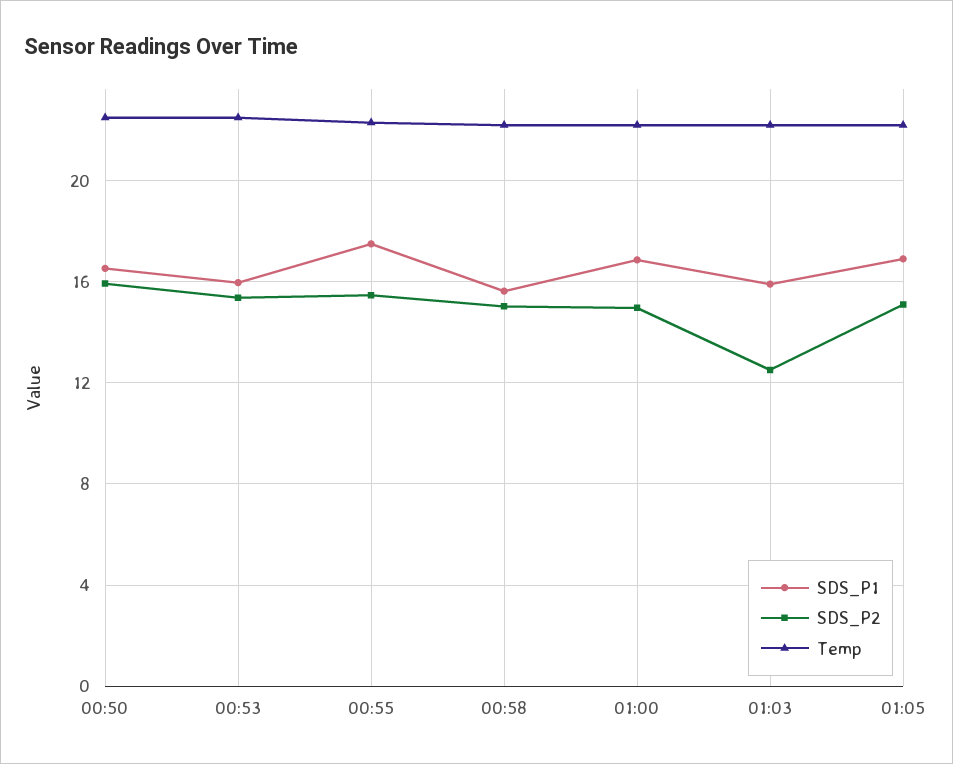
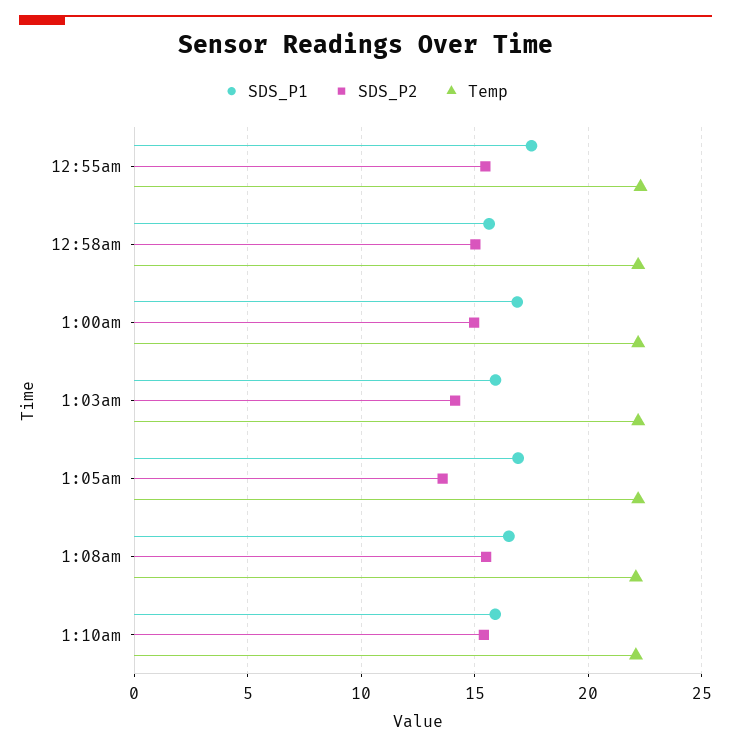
SDS_P1, 00:50: 16.5 -> none
SDS_P2, 00:50: 16 -> none
Temp, 00:50: 22.5 -> none
SDS_P1, 00:53: 16 -> none
SDS_P2, 00:53: 15.5 -> none
Temp, 00:53: 22.5 -> none
SDS_P2, 01:03: 12.5 -> 14
SDS_P2, 01:05: 15 -> 13.5
SDS_P1, 1:08am: none -> 16.5
SDS_P2, 1:08am: none -> 15.5
Temp, 1:08am: none -> 22
SDS_P1, 1:10am: none -> 16
SDS_P2, 1:10am: none -> 15.5
Temp, 1:10am: none -> 22

